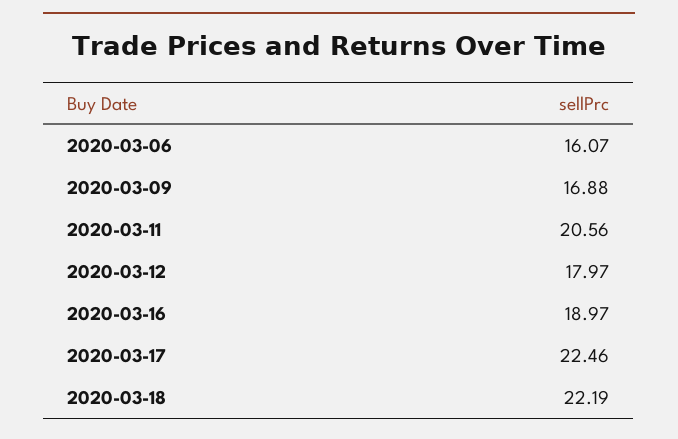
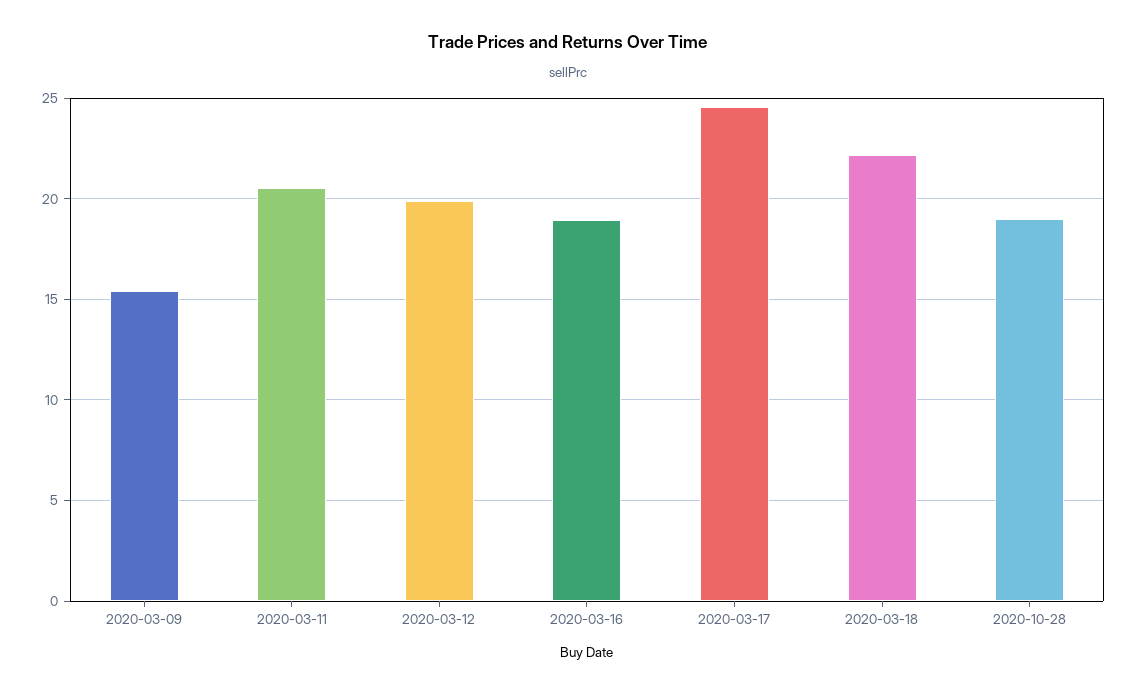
2020-03-06: 16.07 -> none
2020-03-09: 16.88 -> 15.5
2020-03-12: 17.97 -> 20
2020-03-17: 22.46 -> 24.5
2020-10-28: none -> 19

